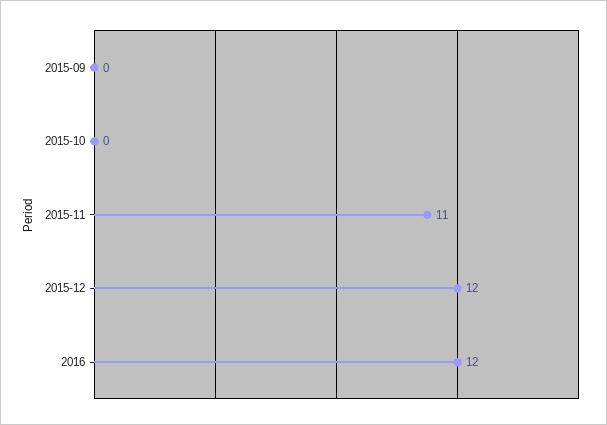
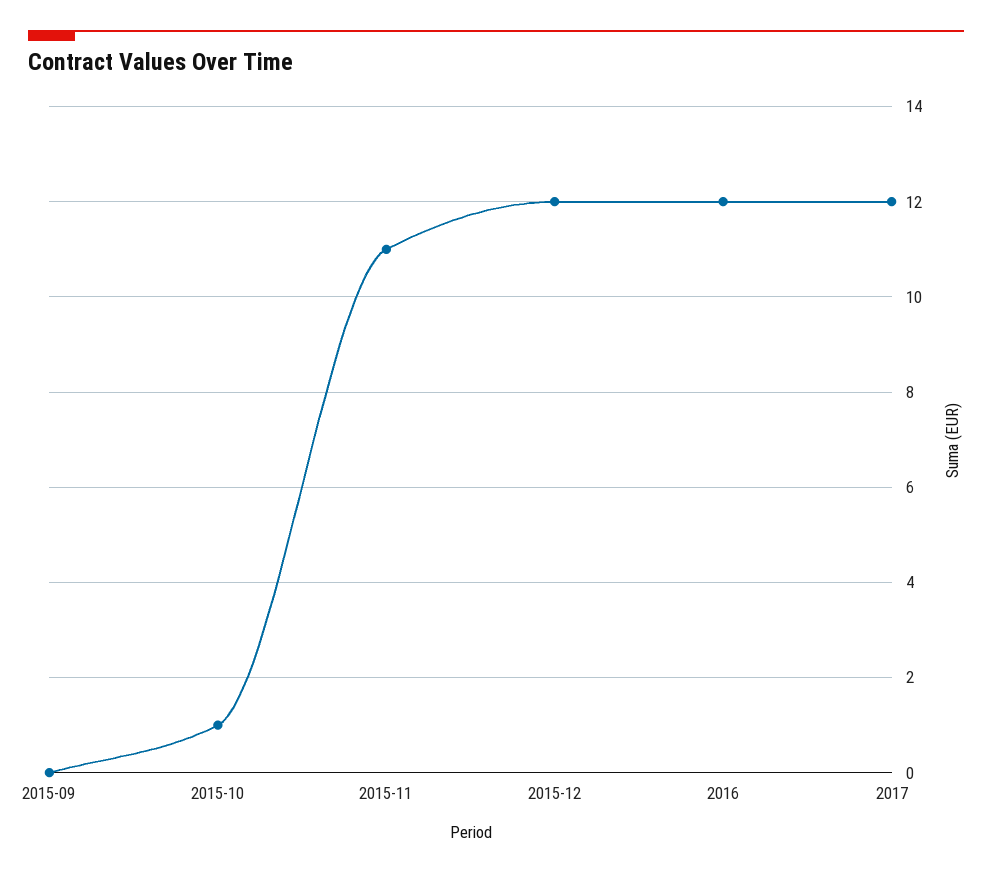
2015-10: 0 -> 1
2017: none -> 12

